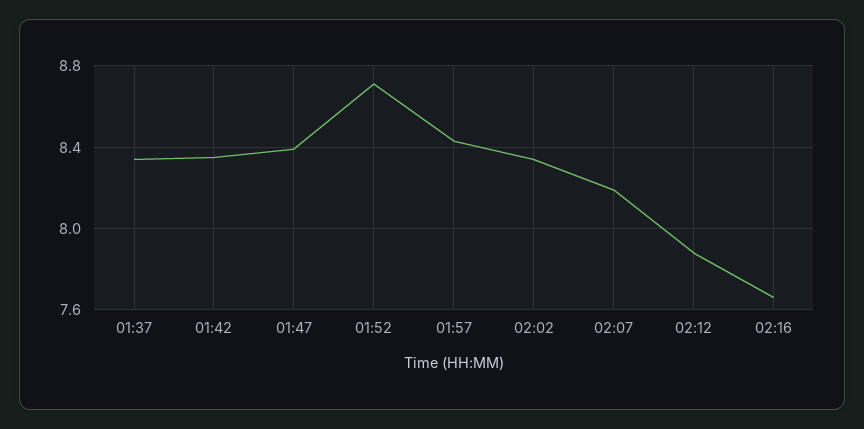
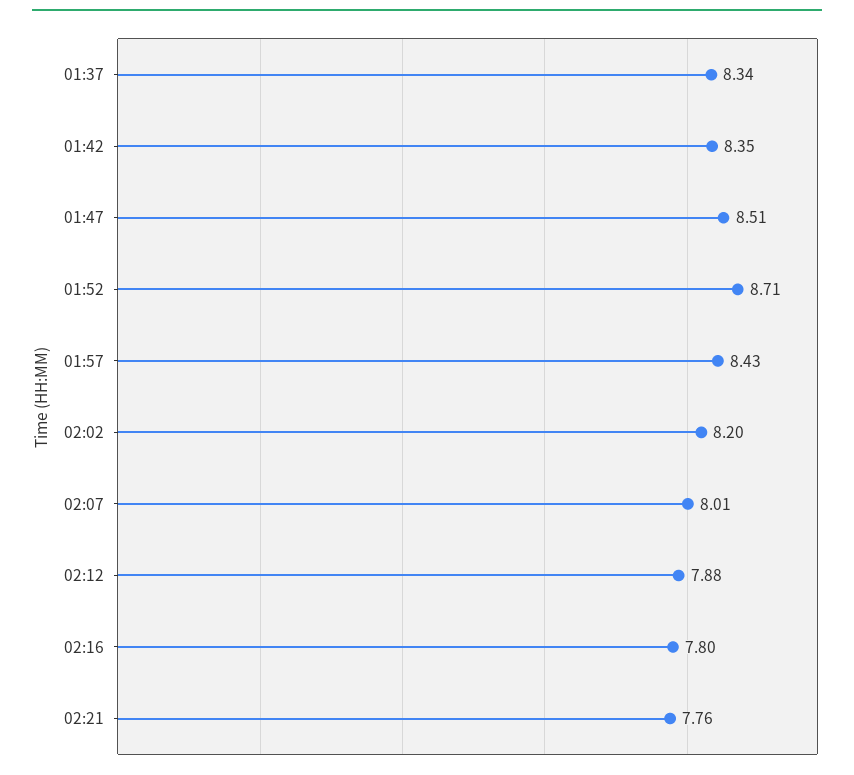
01:47: 8.4 -> 8.51
02:02: 8.35 -> 8.2
02:07: 8.2 -> 8.01
02:16: 7.65 -> 7.8
02:21: none -> 7.76

